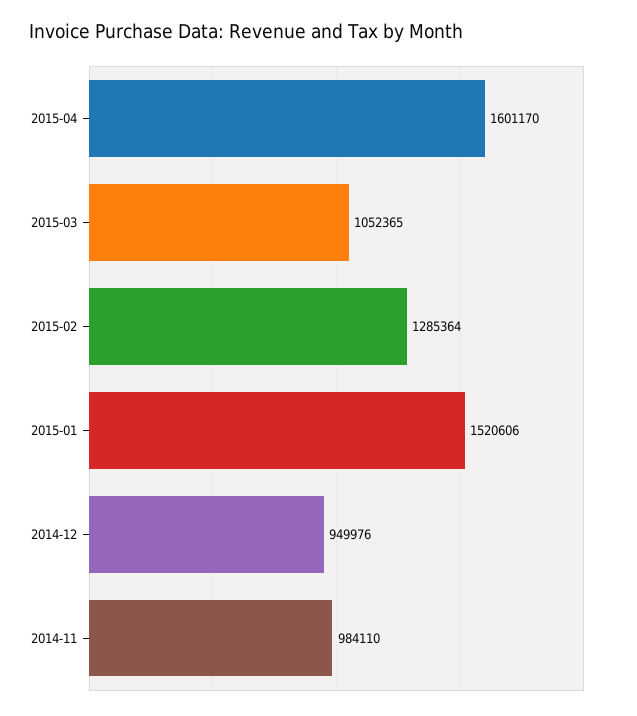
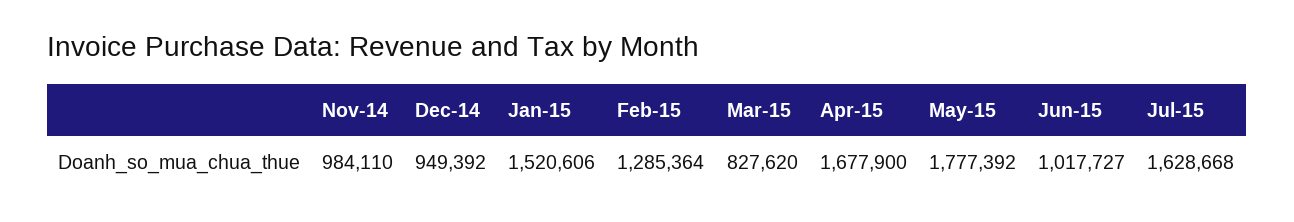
2015-04: 1601170 -> 1677900
2015-03: 1052365 -> 827620
2014-12: 949976 -> 949392
May-15: none -> 1777392
Jun-15: none -> 1017727
Jul-15: none -> 1628668

